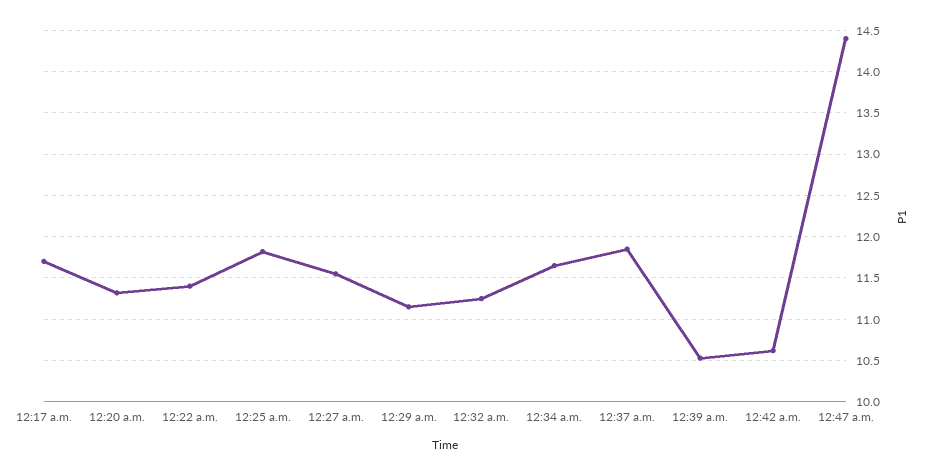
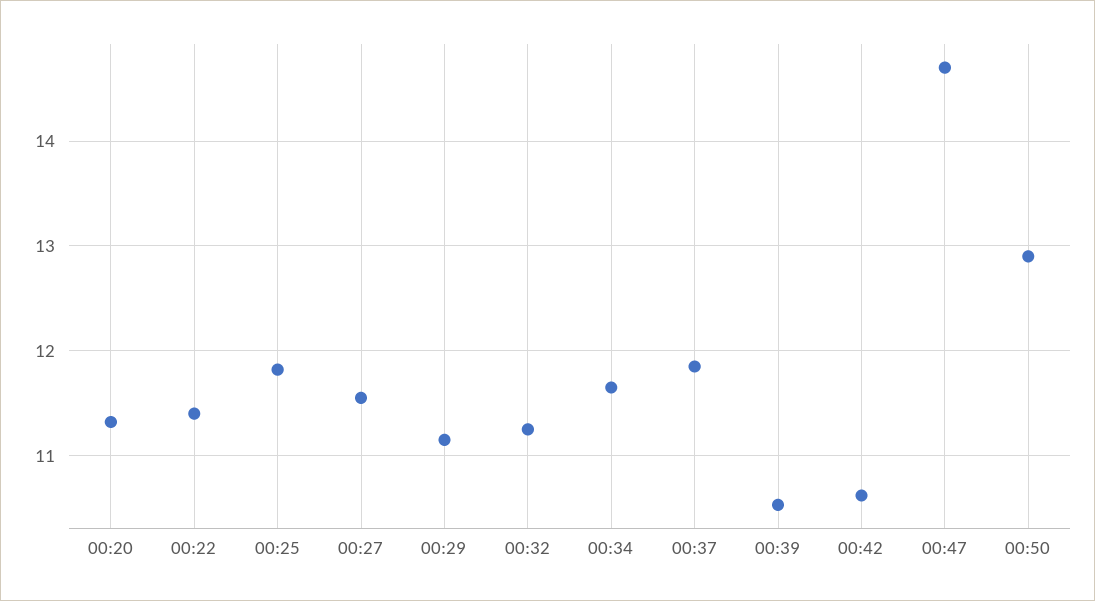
12:17 a.m.: 11.7 -> none
12:47 a.m.: 14.4 -> 14.7
00:50: none -> 12.9

